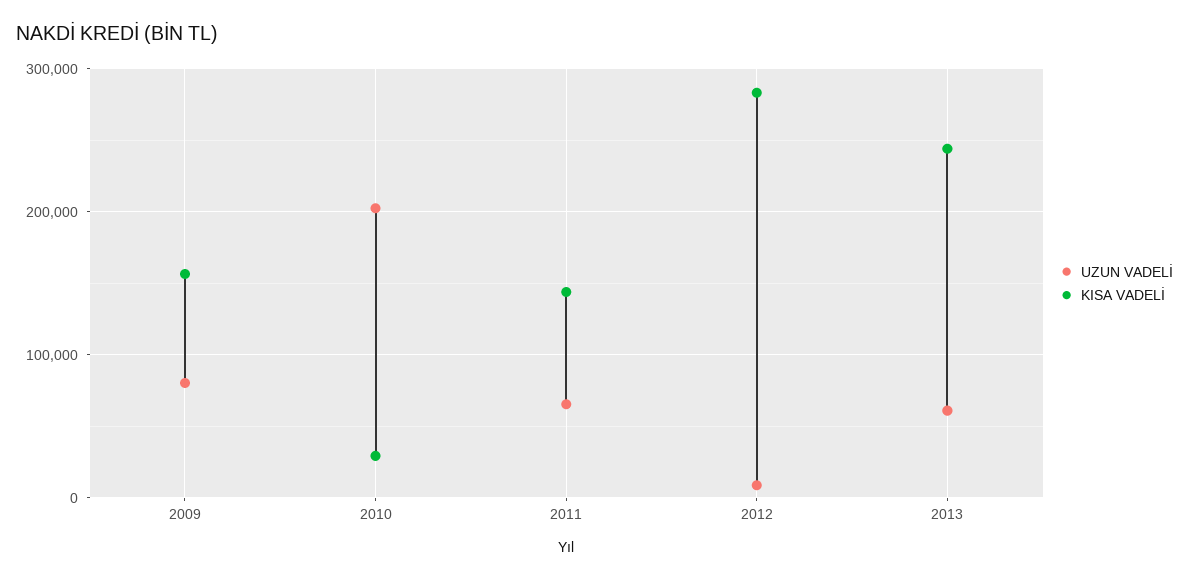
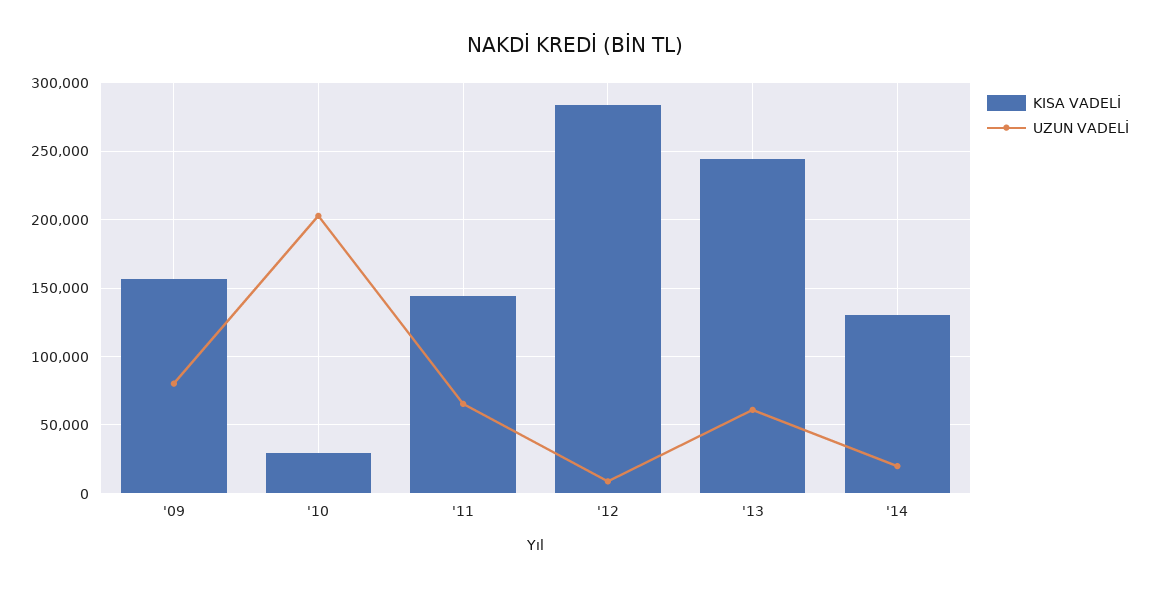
KISA VADELİ, '14: none -> 130000
UZUN VADELİ, '14: none -> 20000

